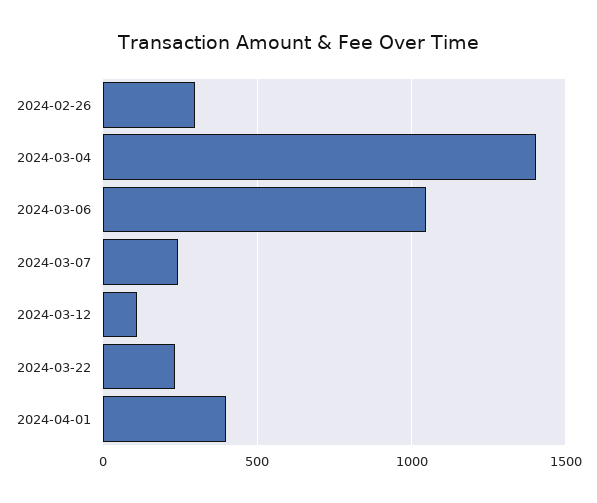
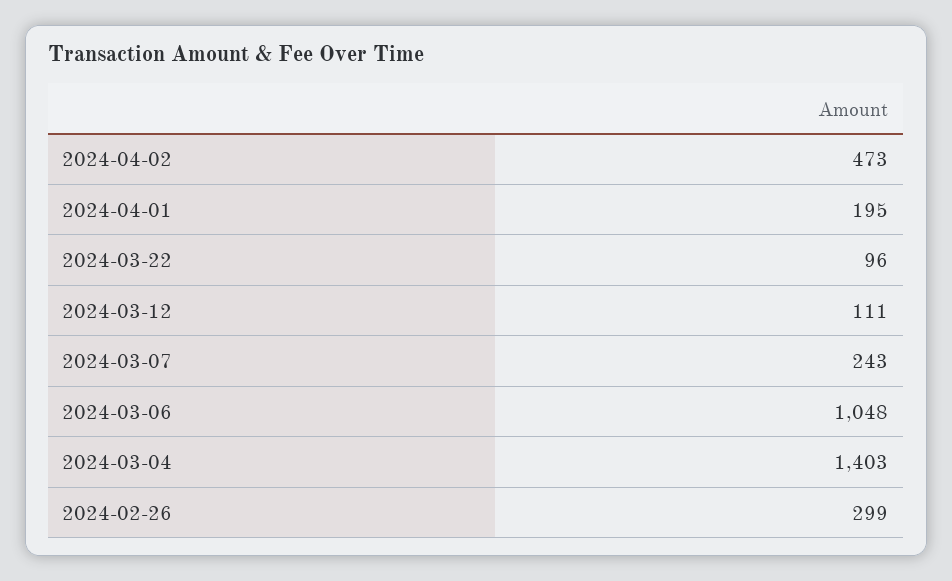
2024-03-22: 250 -> 96
2024-04-01: 400 -> 195
2024-04-02: none -> 473

